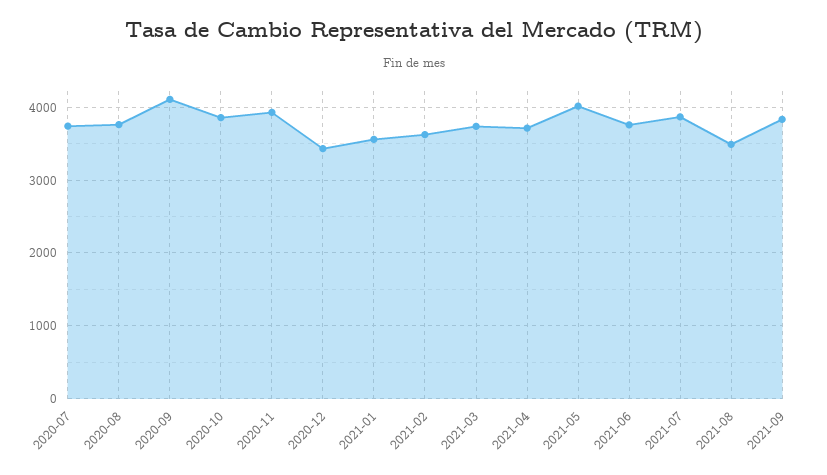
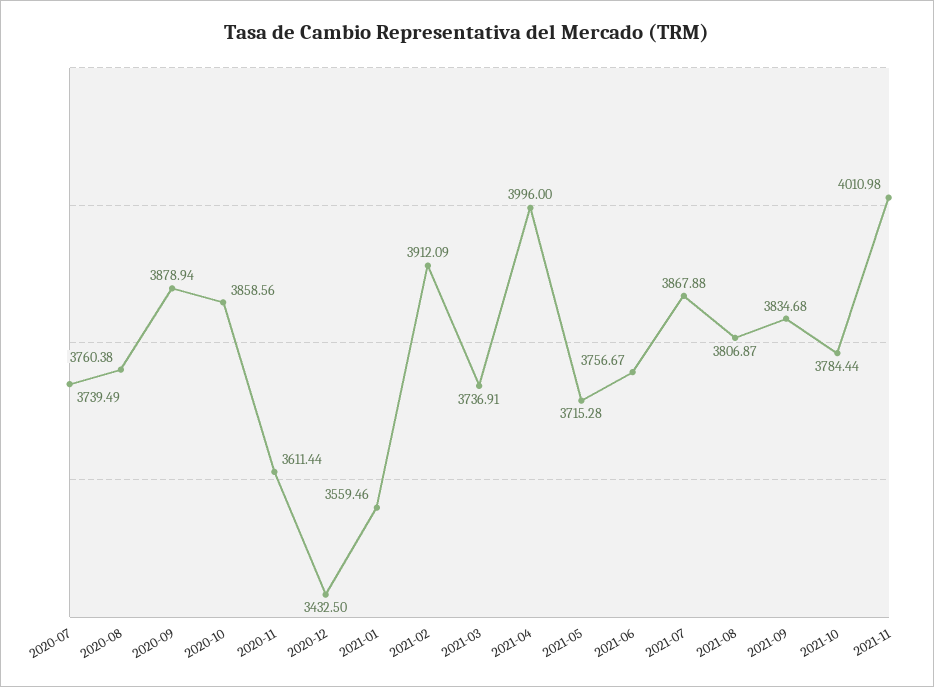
2020-09: 4100 -> 3878.94
2020-11: 3900 -> 3611.44
2021-02: 3600 -> 3912.09
2021-04: 3700 -> 3996
2021-05: 4000 -> 3715.28
2021-08: 3500 -> 3806.87
2021-10: none -> 3784.44
2021-11: none -> 4010.98

